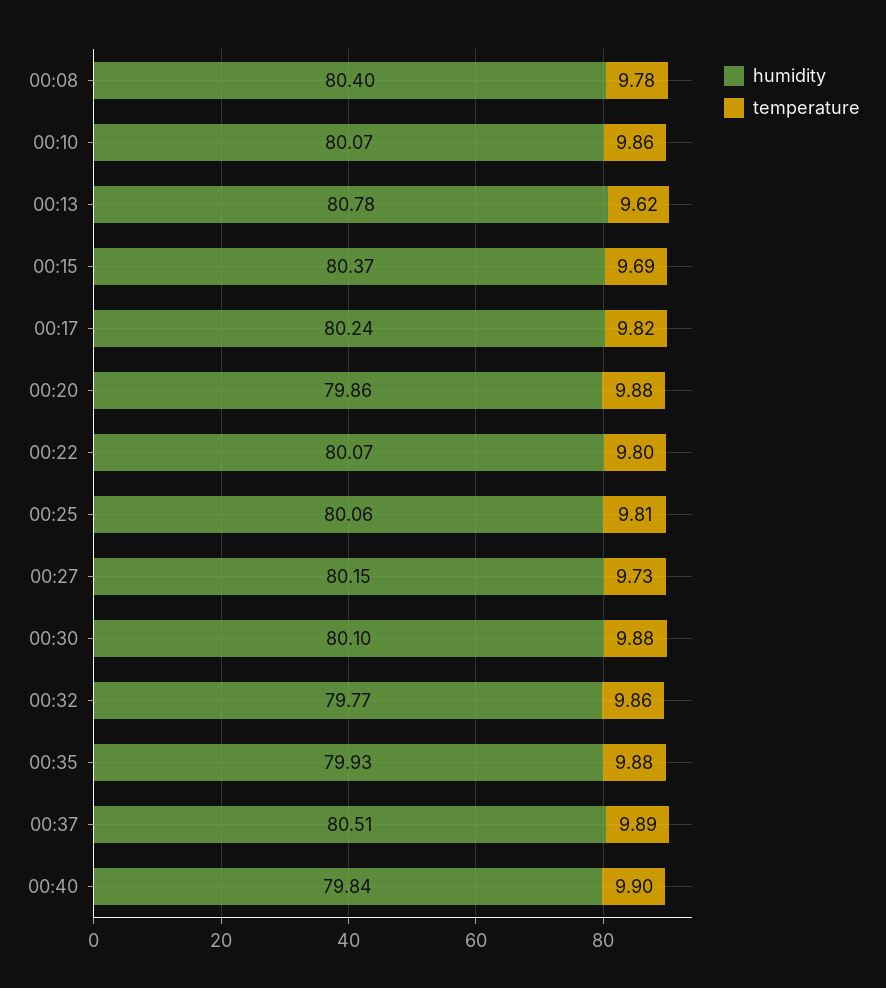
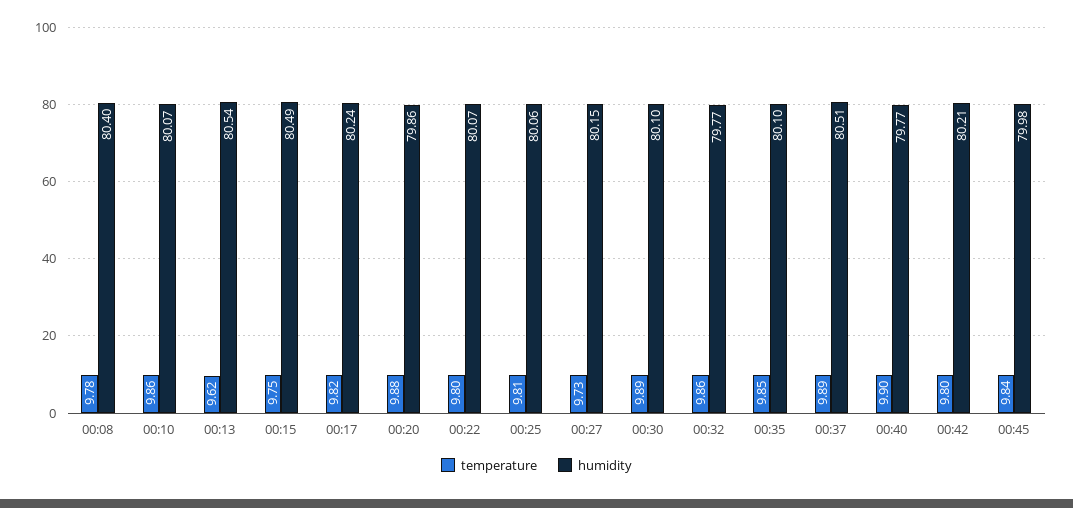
humidity, 00:13: 80.78 -> 80.54
humidity, 00:15: 80.37 -> 80.49
temperature, 00:15: 9.69 -> 9.75
temperature, 00:30: 9.88 -> 9.89
humidity, 00:35: 79.93 -> 80.1
temperature, 00:35: 9.88 -> 9.85
humidity, 00:40: 79.84 -> 79.77
temperature, 00:42: none -> 9.8
humidity, 00:42: none -> 80.21
temperature, 00:45: none -> 9.84
humidity, 00:45: none -> 79.98

